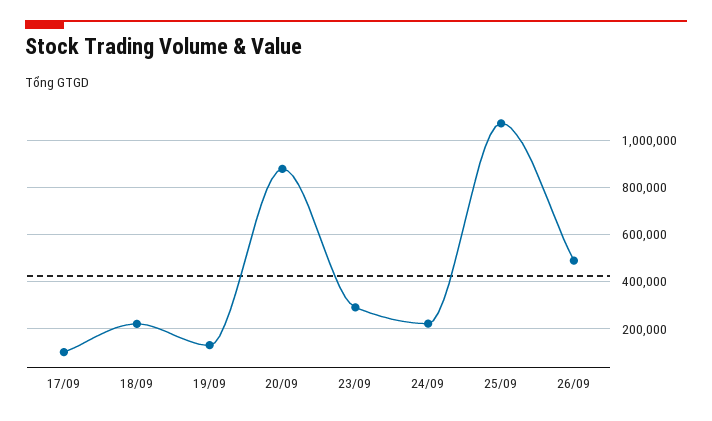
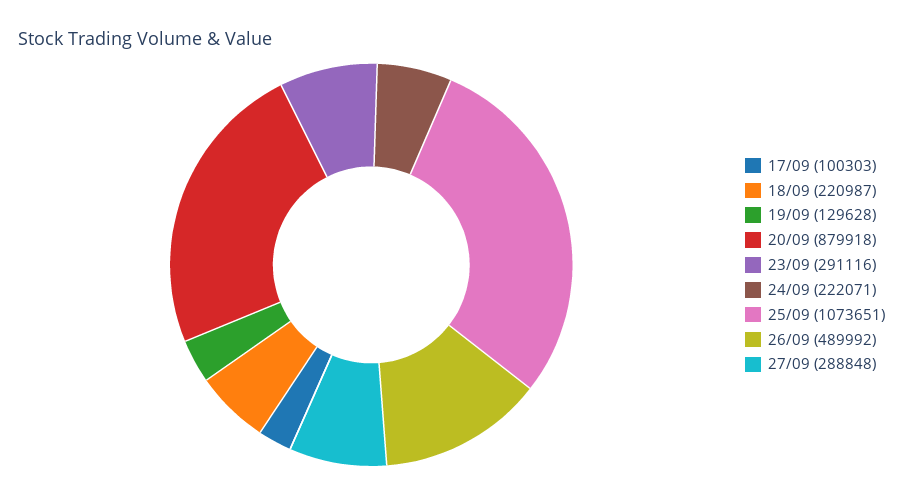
27/09: none -> 288848

